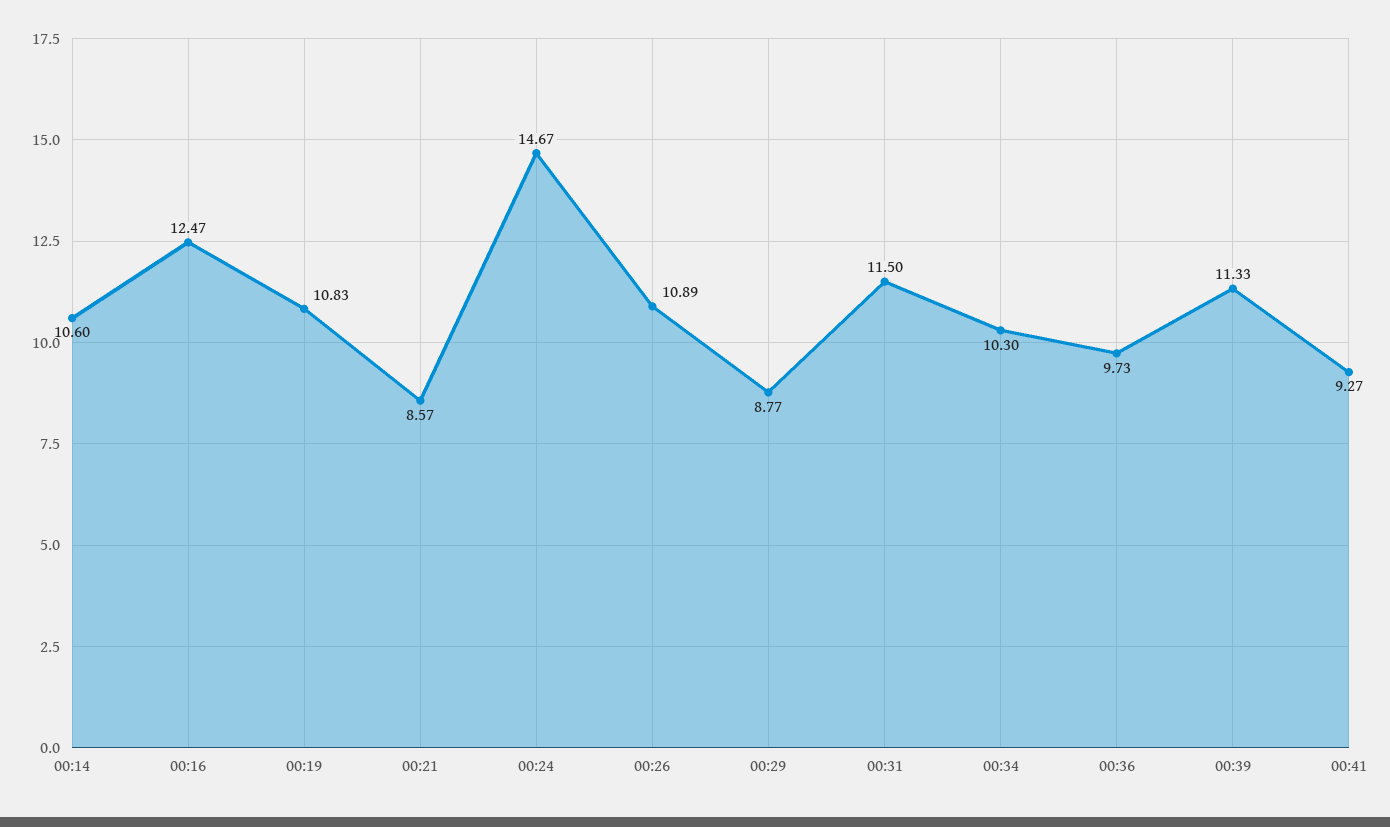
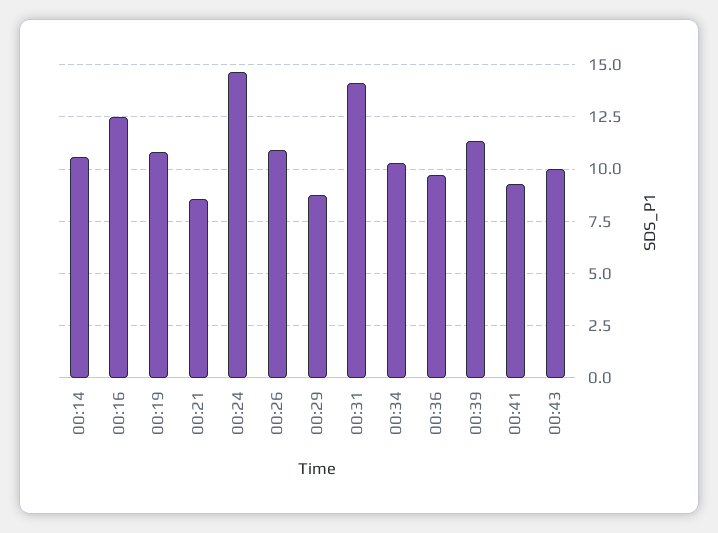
00:31: 11.5 -> 14
00:43: none -> 10

